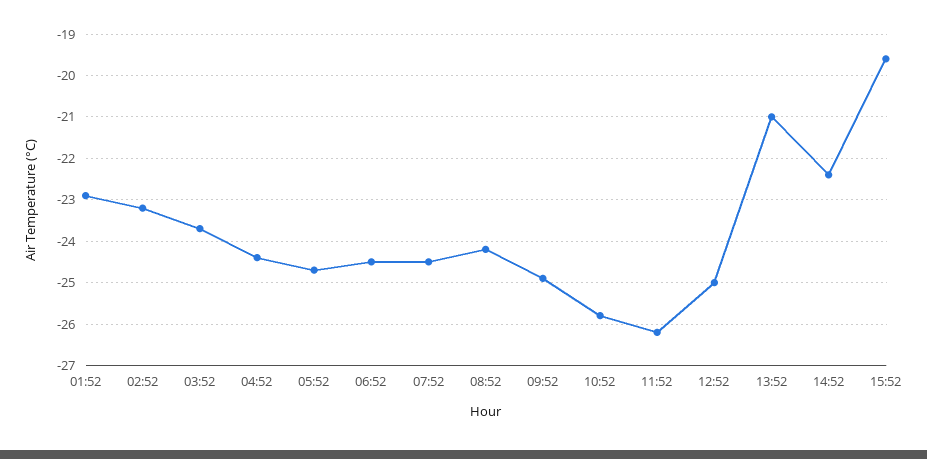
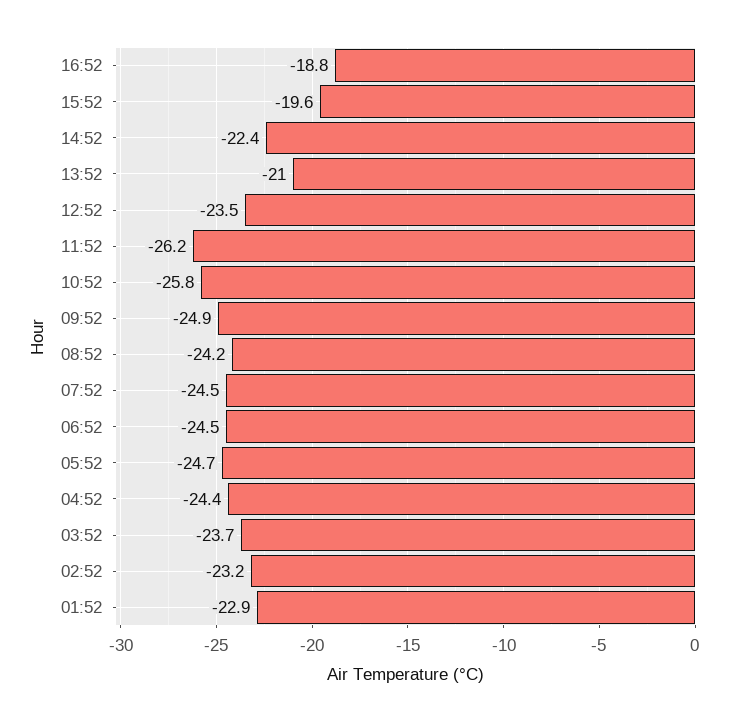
12:52: -25 -> -23.5
16:52: none -> -18.8

